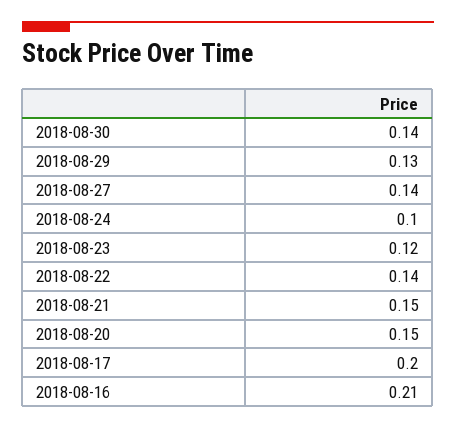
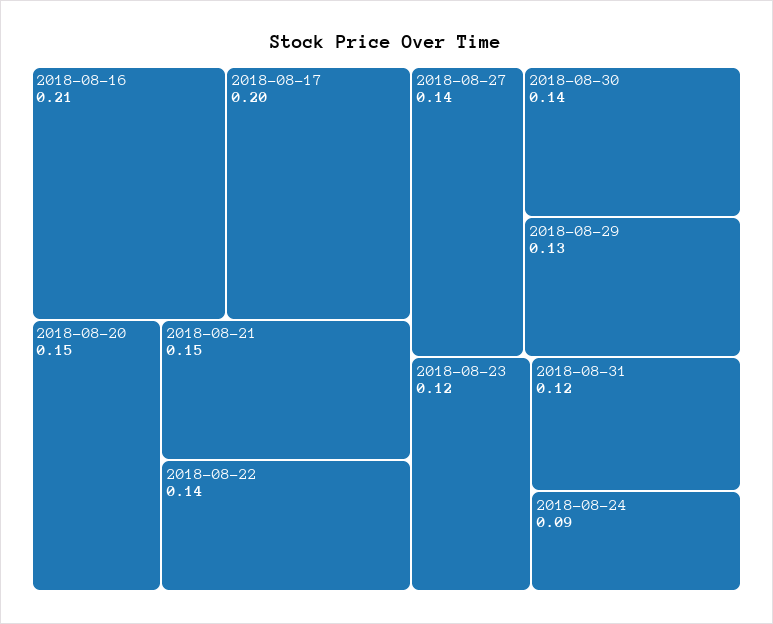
2018-08-24: 0.1 -> 0.09
2018-08-31: none -> 0.12

